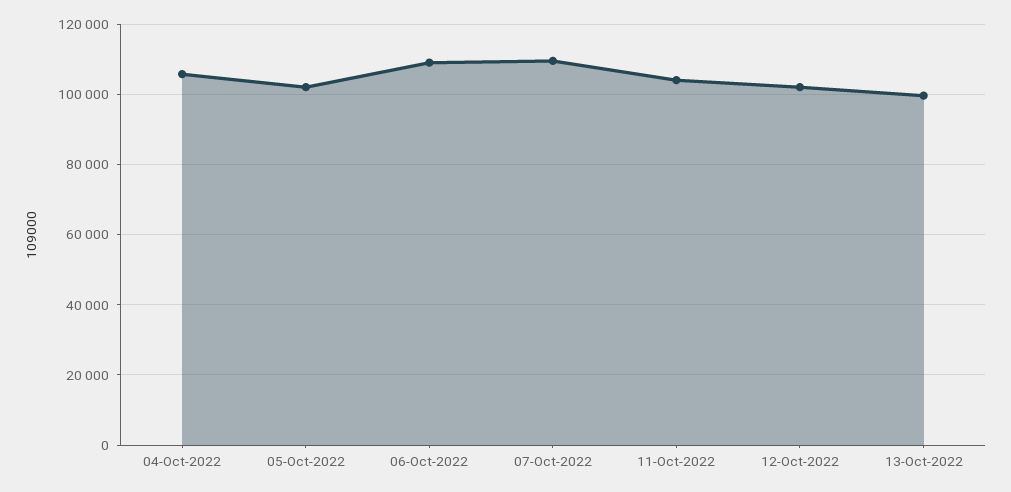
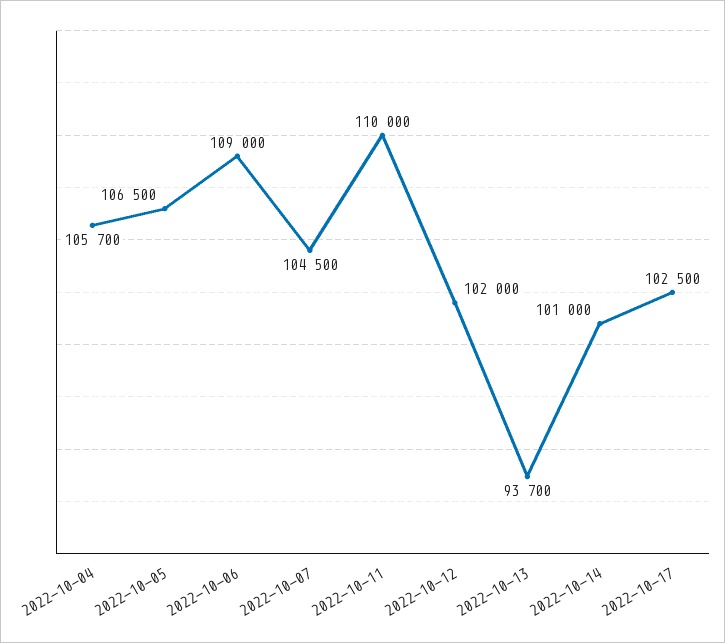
05-Oct-2022: 102000 -> 106500
07-Oct-2022: 110000 -> 104500
11-Oct-2022: 104000 -> 110000
13-Oct-2022: 100000 -> 93700
2022-10-14: none -> 101000
2022-10-17: none -> 102500

